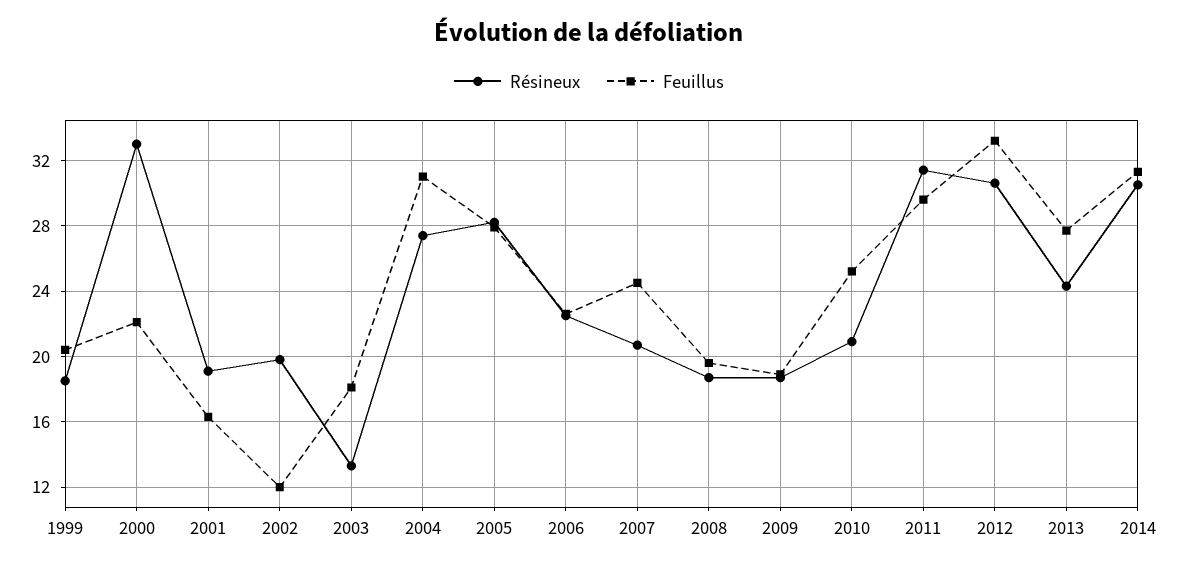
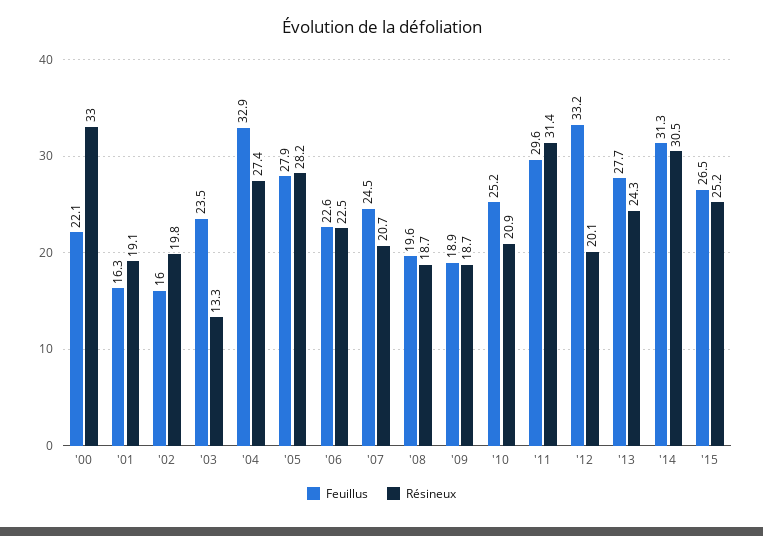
Résineux, 1999: 18.5 -> none
Feuillus, 1999: 20.5 -> none
Feuillus, 2002: 12 -> 16
Feuillus, 2003: 18 -> 23.5
Feuillus, 2004: 31 -> 32.9
Résineux, 2012: 30.5 -> 20.1
Feuillus, '15: none -> 26.5
Résineux, '15: none -> 25.2

